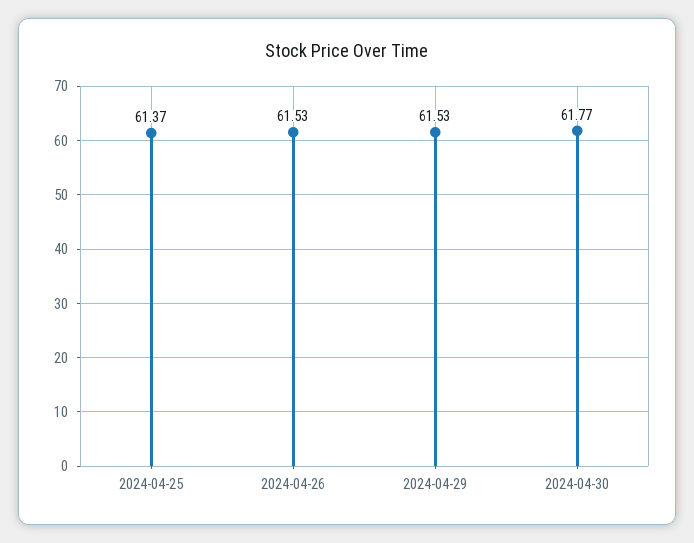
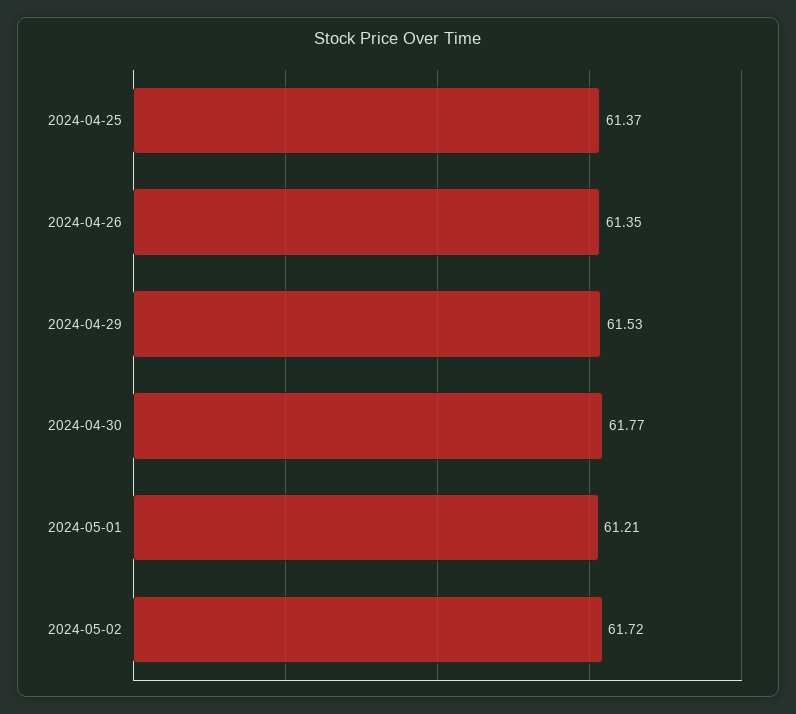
2024-04-26: 61.53 -> 61.35
2024-05-01: none -> 61.21
2024-05-02: none -> 61.72

